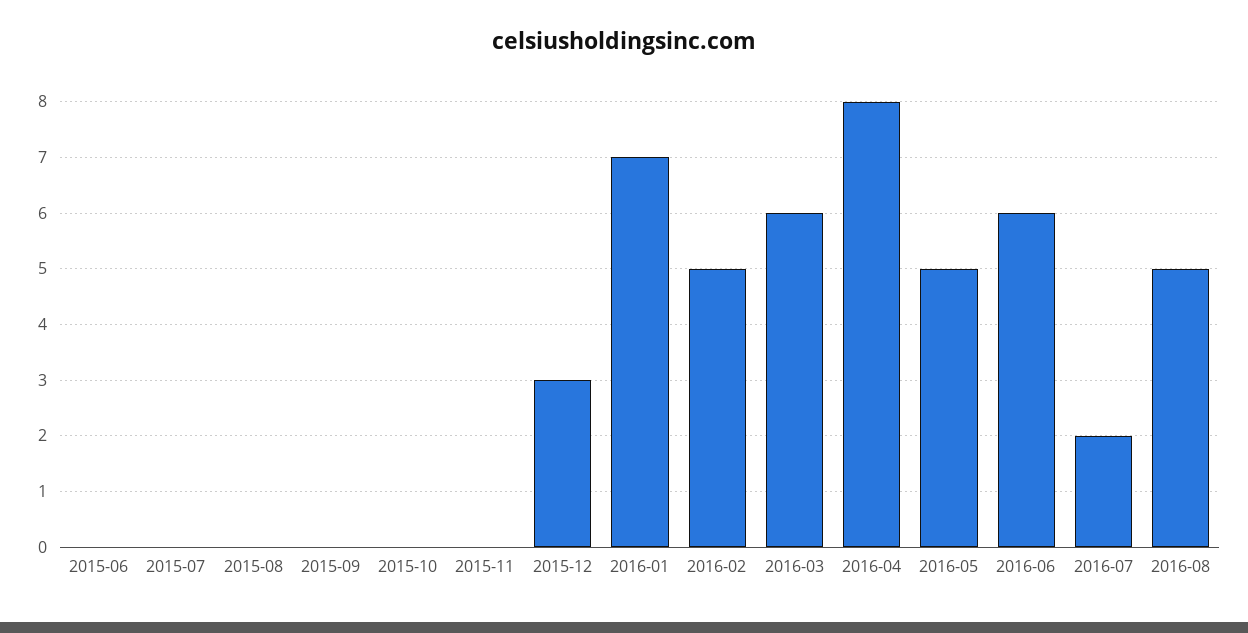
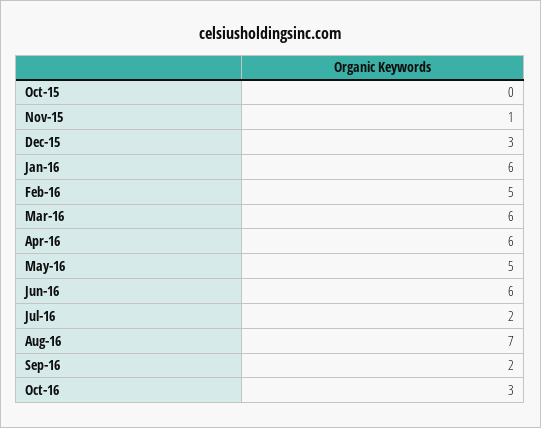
2015-06: 0 -> none
2015-07: 0 -> none
2015-08: 0 -> none
2015-09: 0 -> none
2015-11: 0 -> 1
2016-01: 7 -> 6
2016-04: 8 -> 6
2016-08: 5 -> 7
Sep-16: none -> 2
Oct-16: none -> 3

